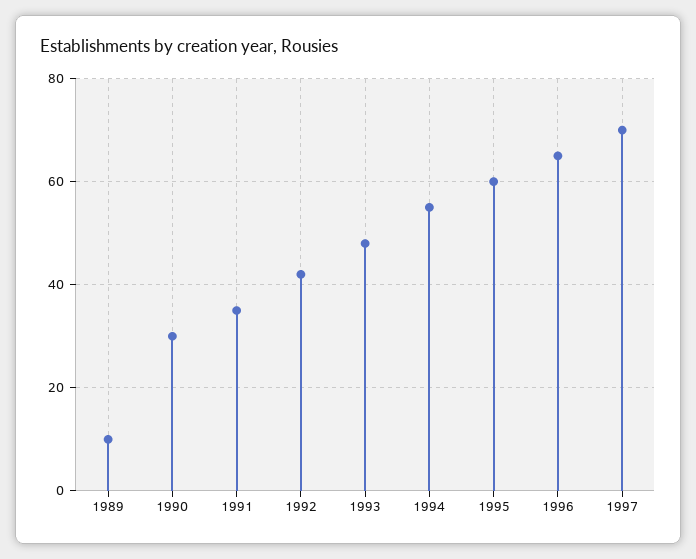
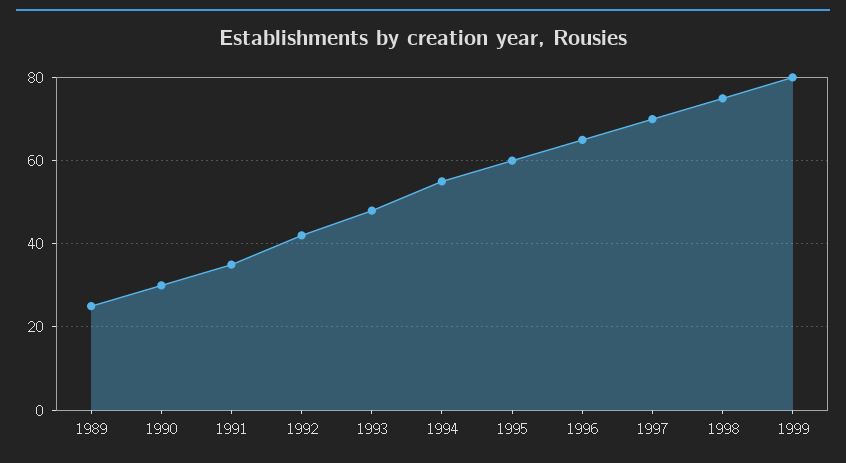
1989: 10 -> 25
1998: none -> 75
1999: none -> 80

